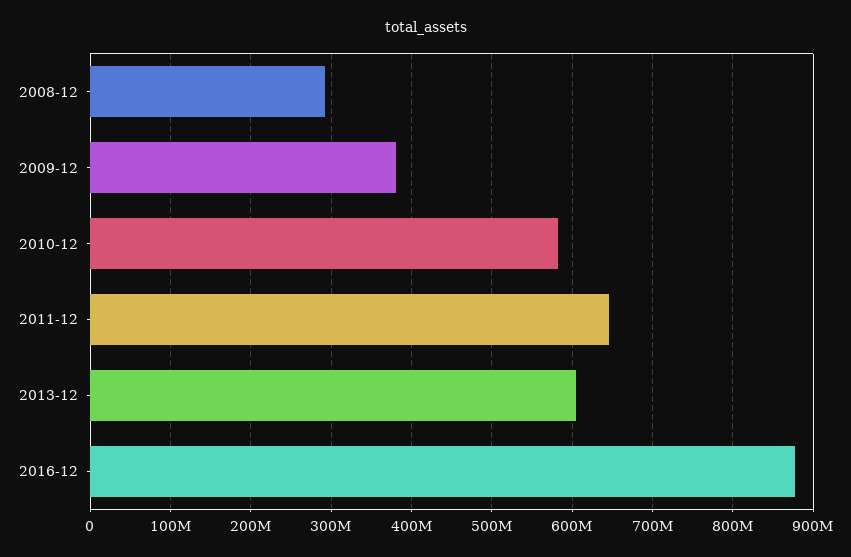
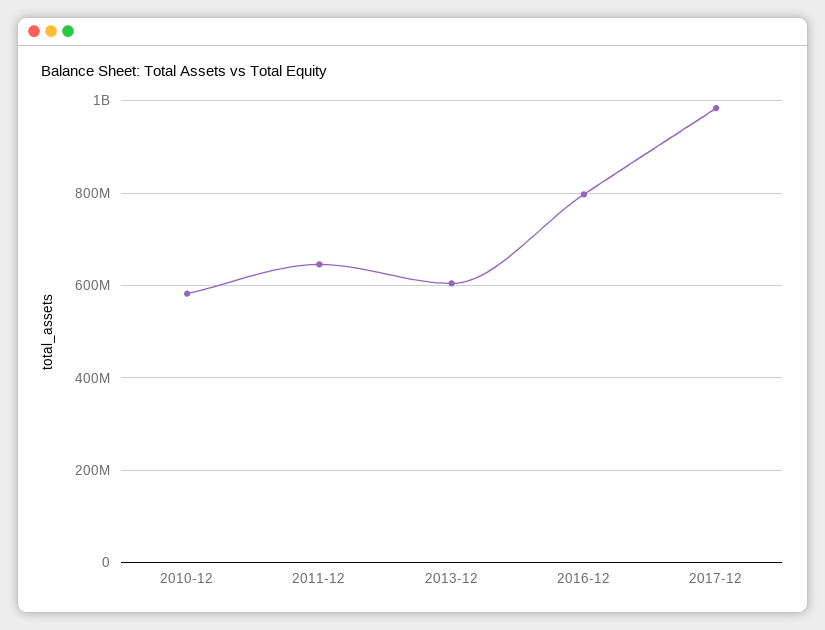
2008-12: 290000000 -> none
2009-12: 380000000 -> none
2016-12: 880000000 -> 800000000
2017-12: none -> 980000000

